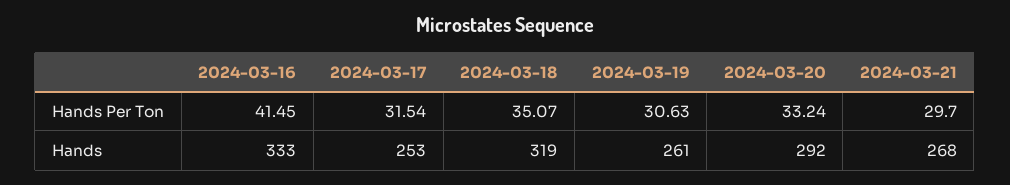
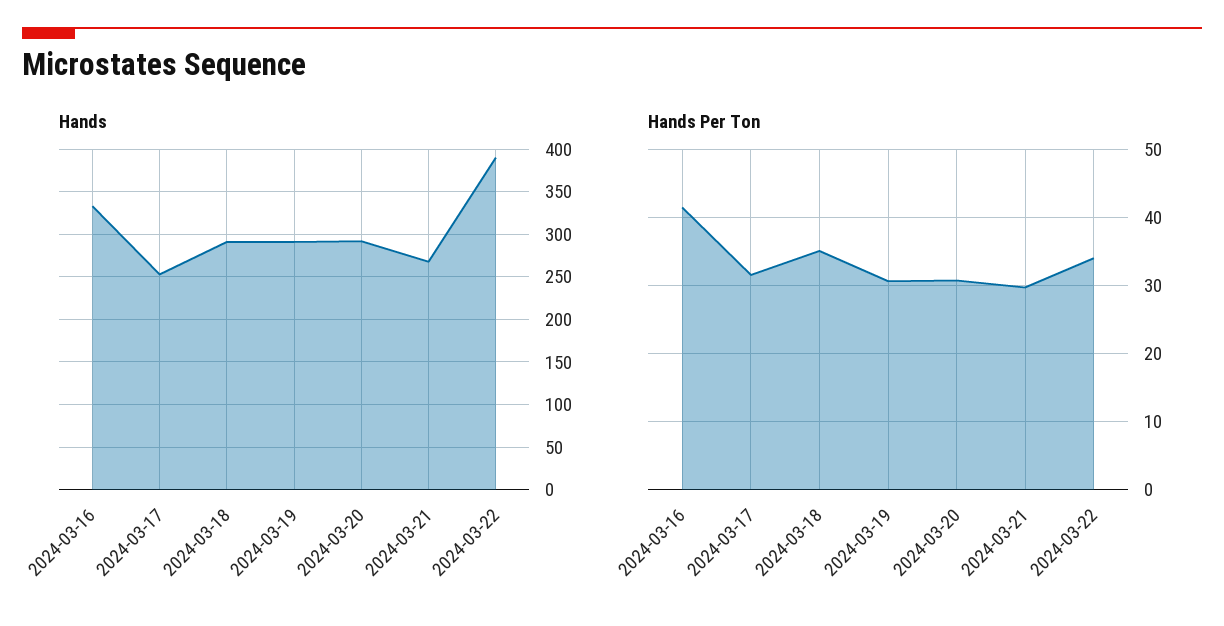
Hands Per Ton, 2024-03-20: 33.24 -> 31
Hands, 2024-03-18: 319 -> 290
Hands, 2024-03-19: 261 -> 290
Hands, 2024-03-22: none -> 390
Hands Per Ton, 2024-03-22: none -> 34

